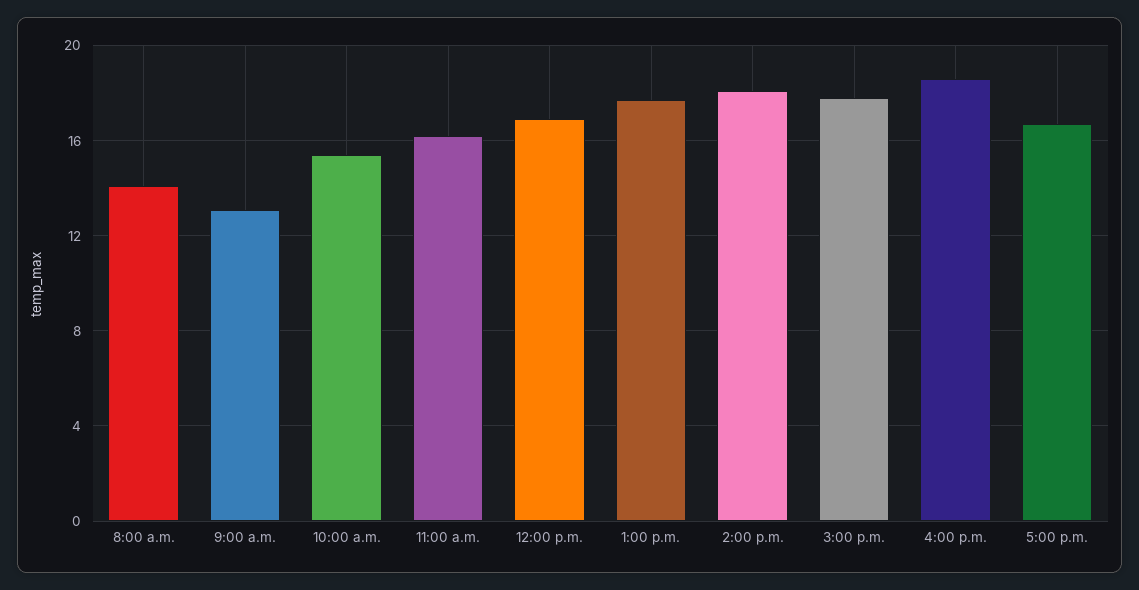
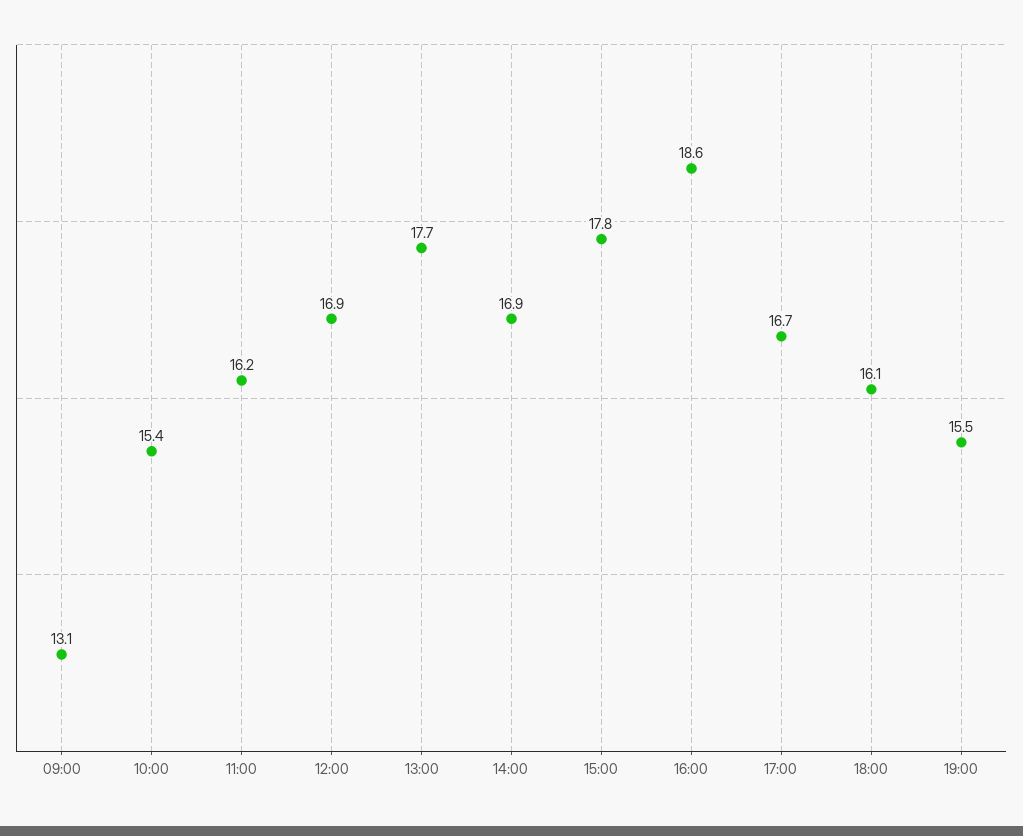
8:00 a.m.: 14 -> none
2:00 p.m.: 18 -> 16.9
18:00: none -> 16.1
19:00: none -> 15.5

